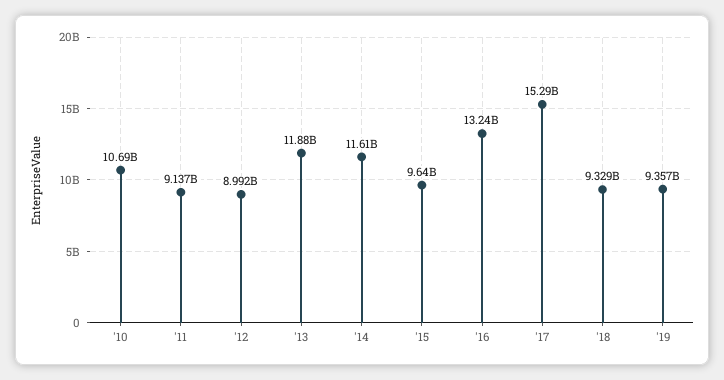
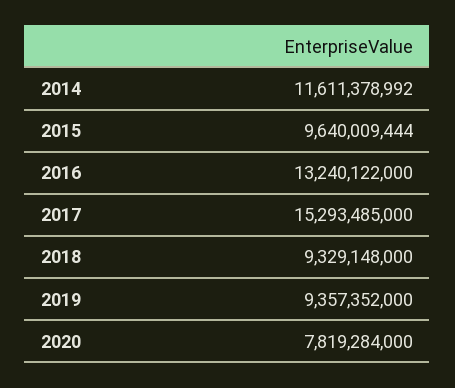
'10: 10690000000 -> none
'11: 9137000000 -> none
'12: 8992000000 -> none
'13: 11880000000 -> none
2020: none -> 7819284000

